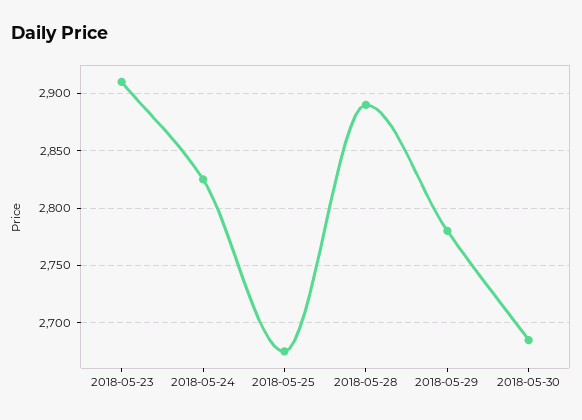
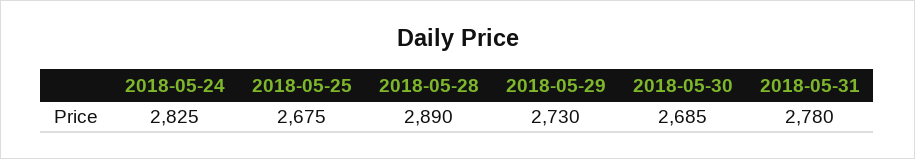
2018-05-23: 2910 -> none
2018-05-29: 2780 -> 2730
2018-05-31: none -> 2780

